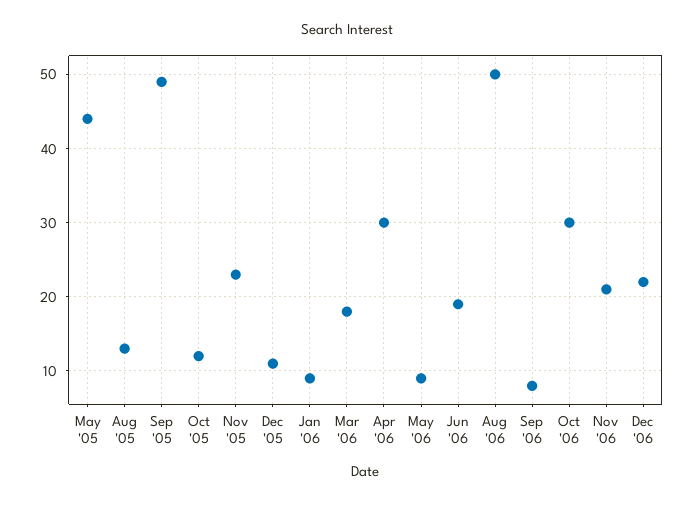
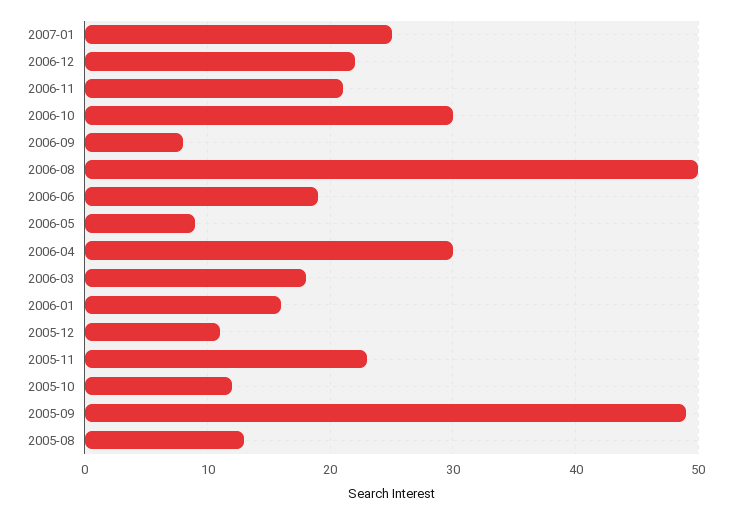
May '05: 44 -> none
Jan '06: 9 -> 16
2007-01: none -> 25

